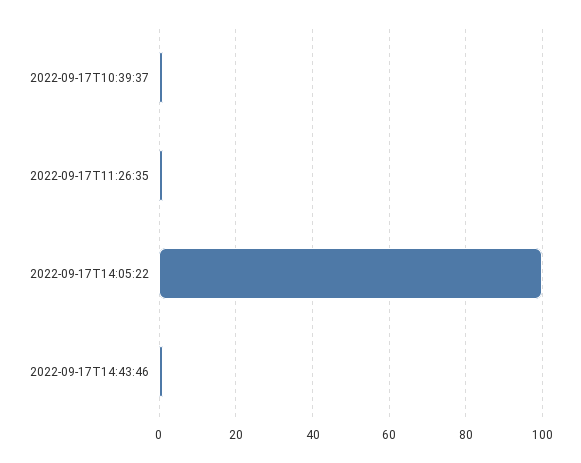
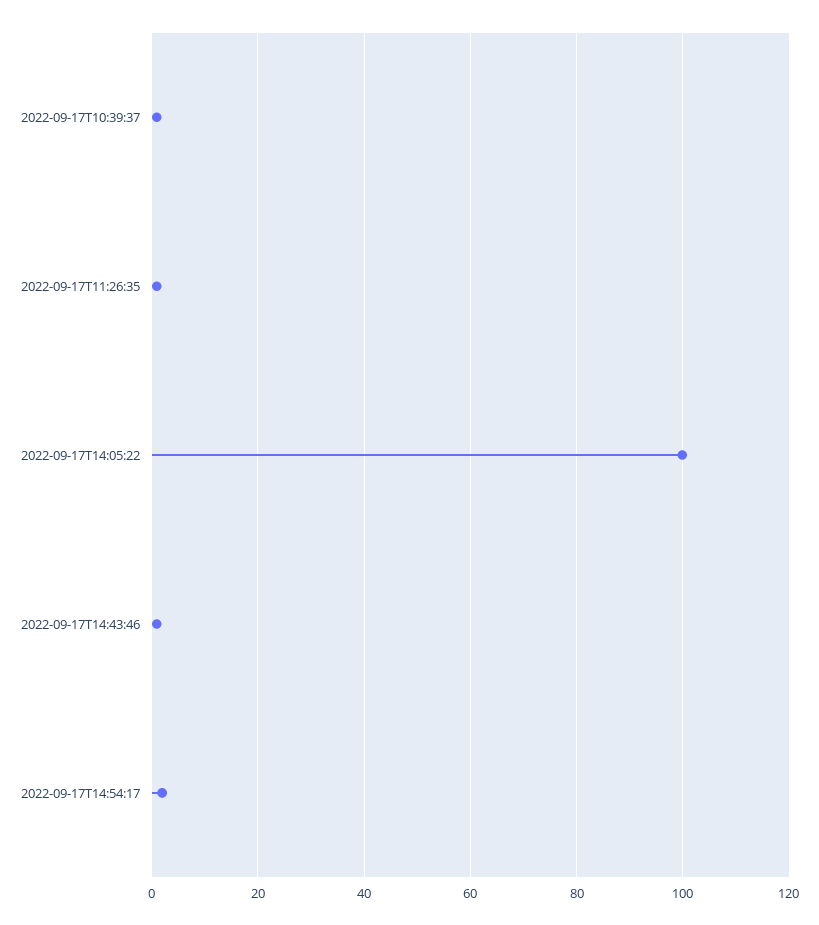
2022-09-17T14:54:17: none -> 2

